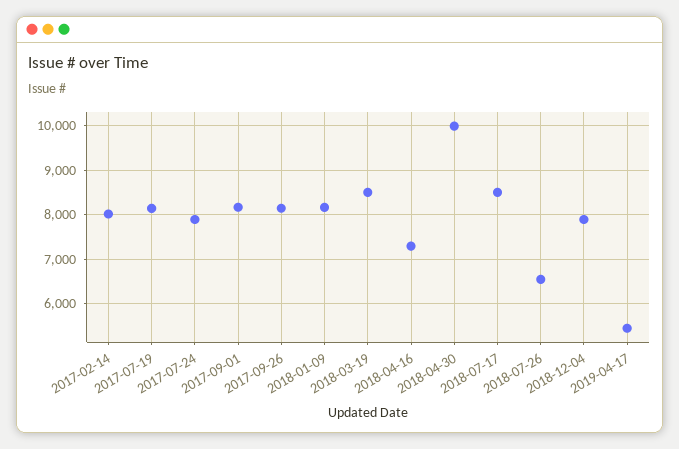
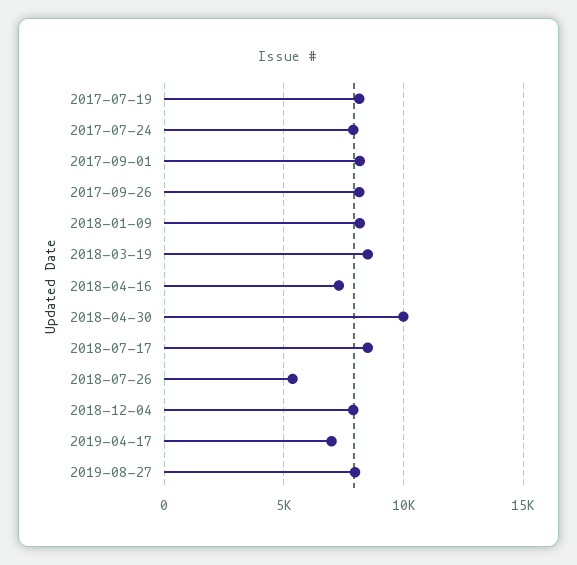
2017-02-14: 8000 -> none
2018-07-26: 6600 -> 5500
2019-04-17: 5400 -> 7000
2019-08-27: none -> 8000

